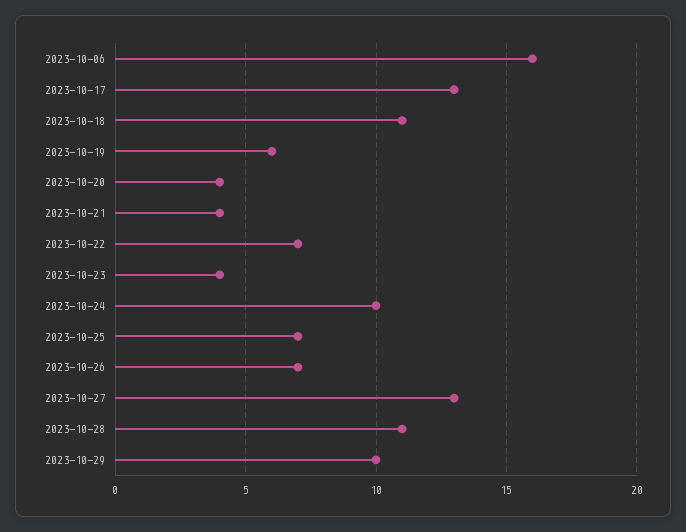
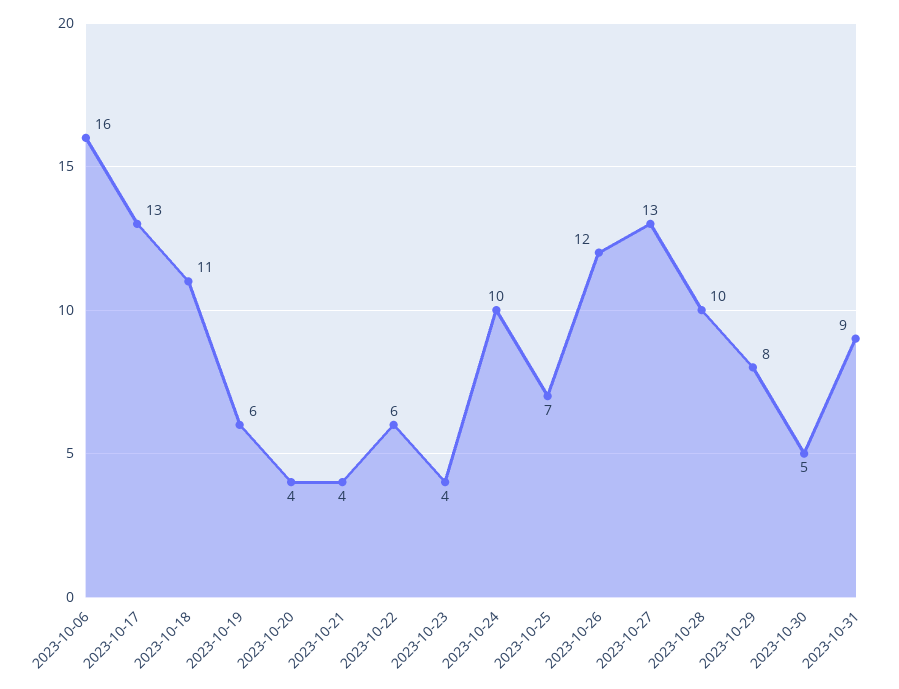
2023-10-22: 7 -> 6
2023-10-26: 7 -> 12
2023-10-28: 11 -> 10
2023-10-29: 10 -> 8
2023-10-30: none -> 5
2023-10-31: none -> 9

